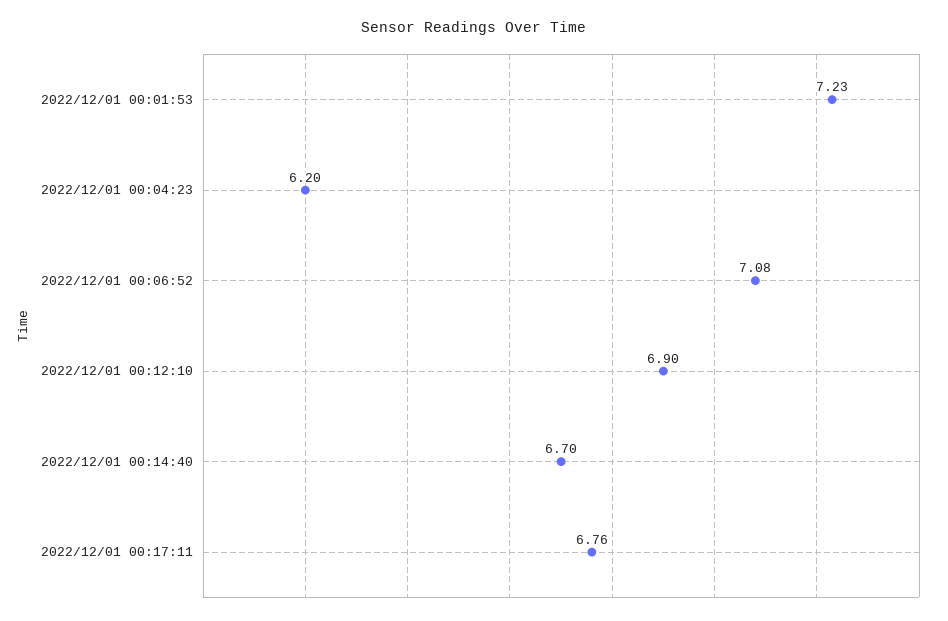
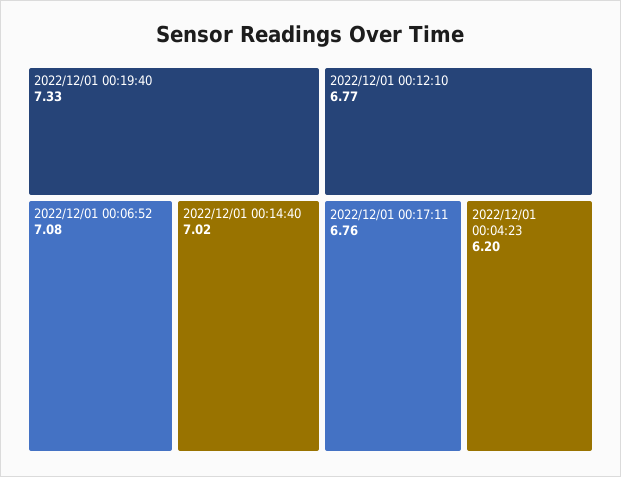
2022/12/01 00:01:53: 7.23 -> none
2022/12/01 00:12:10: 6.9 -> 6.77
2022/12/01 00:14:40: 6.7 -> 7.02
2022/12/01 00:19:40: none -> 7.33

